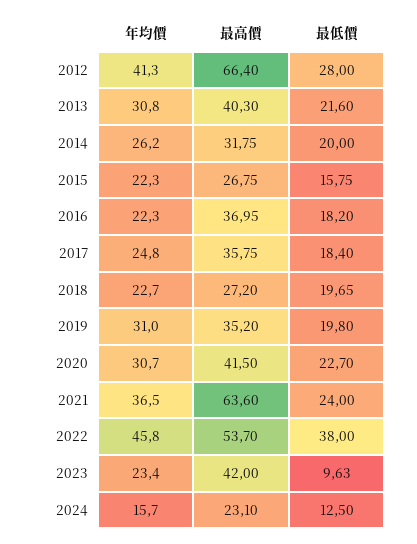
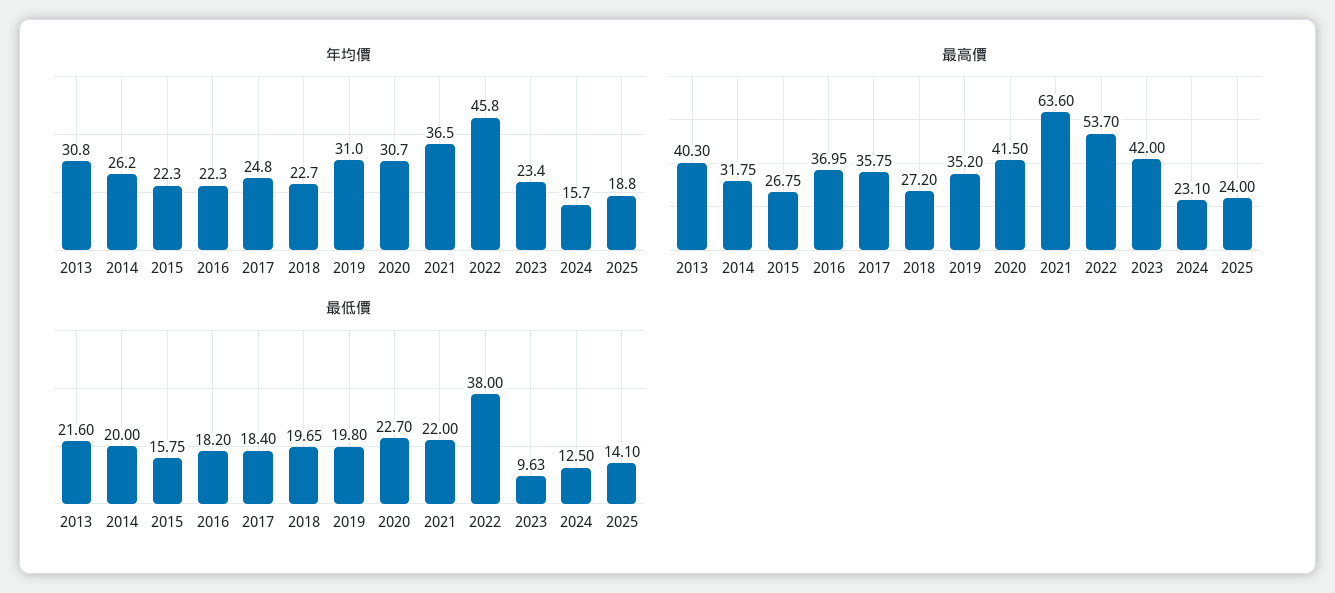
年均價, 2012: 41.3 -> none
最高價, 2012: 66.4 -> none
最低價, 2012: 28 -> none
最低價, 2021: 24 -> 22
年均價, 2025: none -> 18.8
最高價, 2025: none -> 24
最低價, 2025: none -> 14.1

